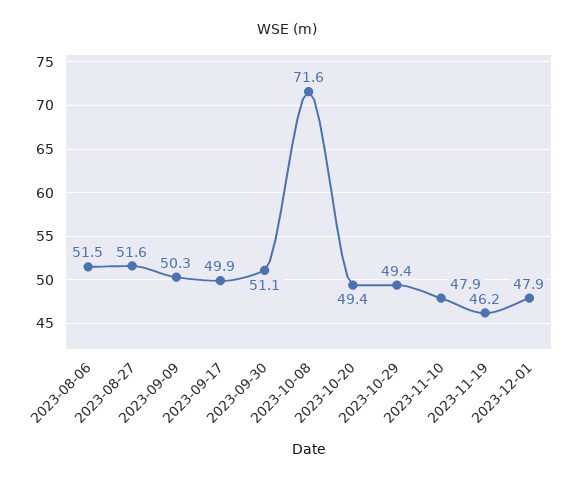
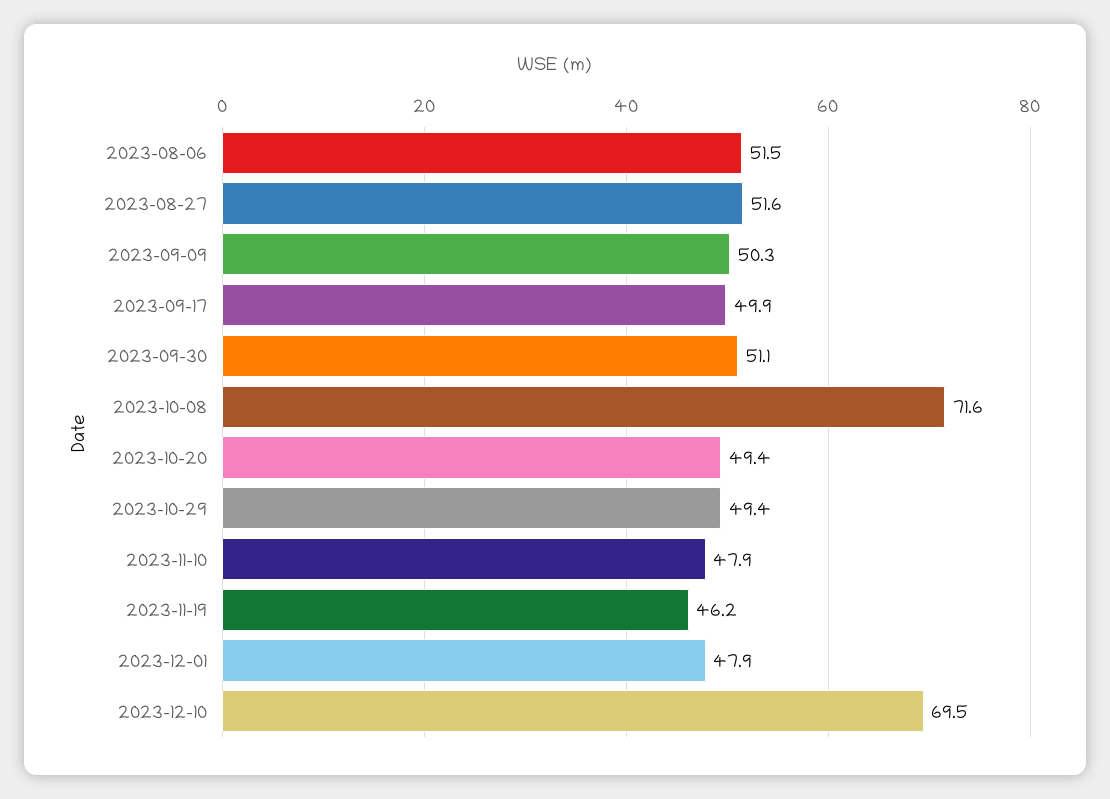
2023-12-10: none -> 69.5

